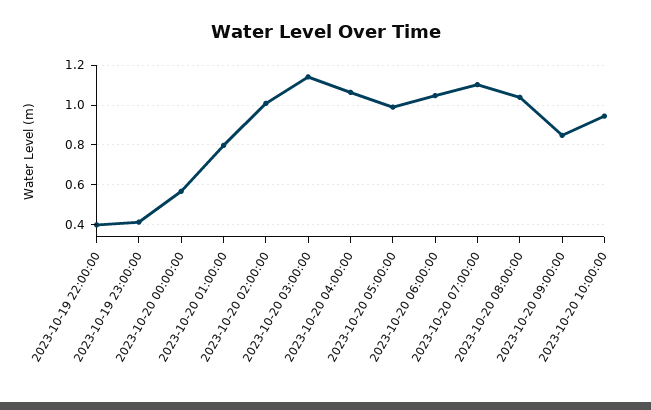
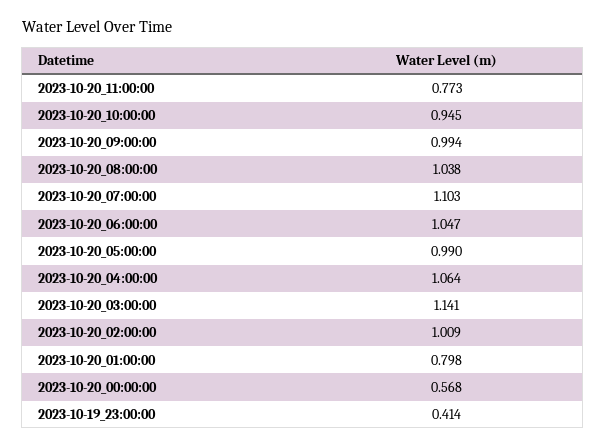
2023-10-19 22:00:00: 0.4 -> none
2023-10-20 09:00:00: 0.85 -> 0.994
2023-10-20_11:00:00: none -> 0.773

